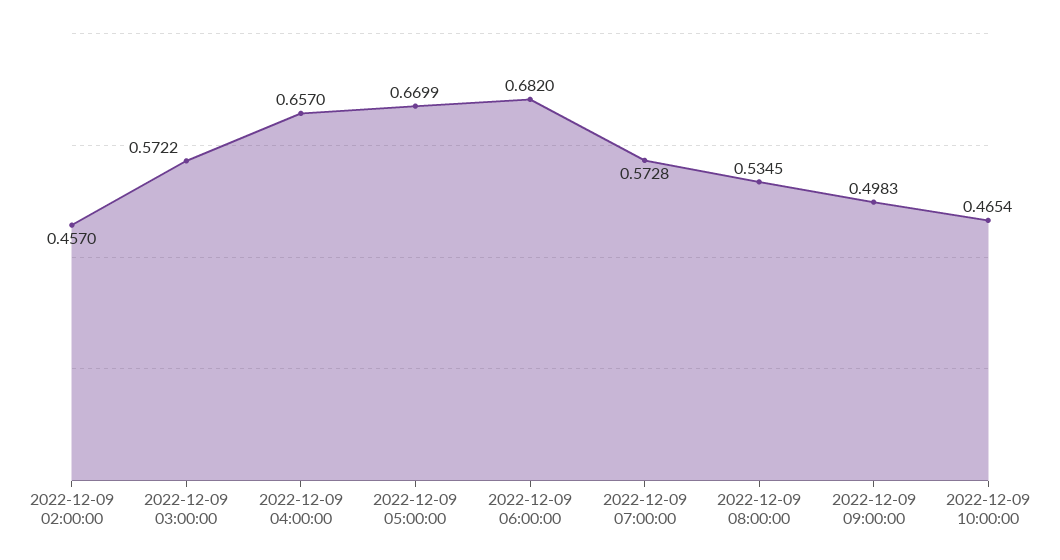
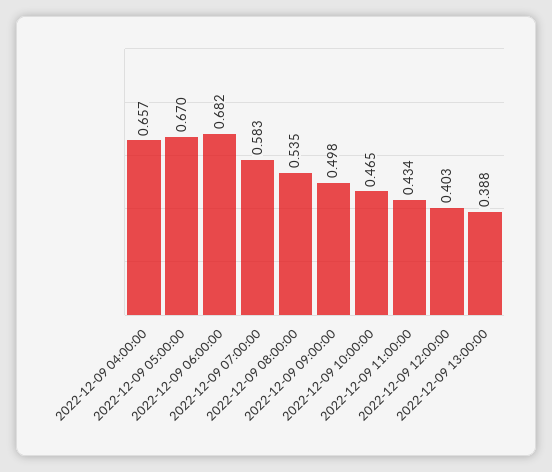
2022-12-09 02:00:00: 0.457 -> none
2022-12-09 03:00:00: 0.5722 -> none
2022-12-09 07:00:00: 0.5728 -> 0.583
2022-12-09 11:00:00: none -> 0.434
2022-12-09 12:00:00: none -> 0.403
2022-12-09 13:00:00: none -> 0.388

